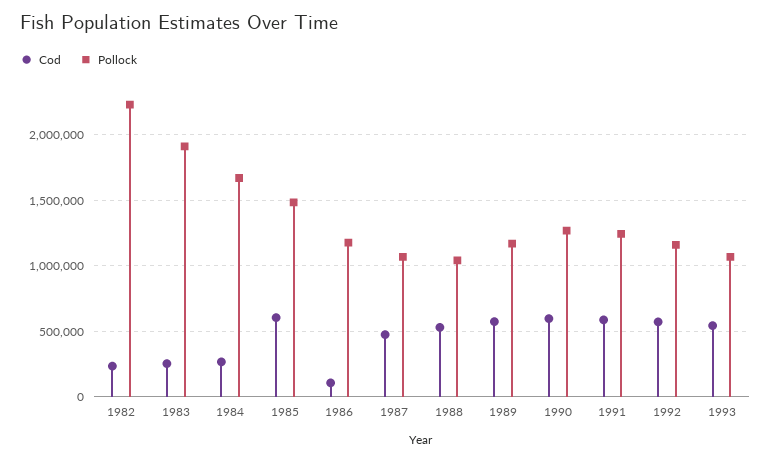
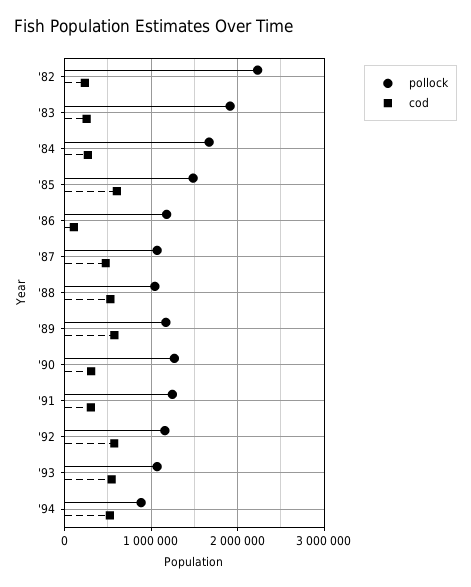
Cod, 1990: 600000 -> 300000
Cod, 1991: 600000 -> 300000
Pollock, '94: none -> 900000
Cod, '94: none -> 500000

